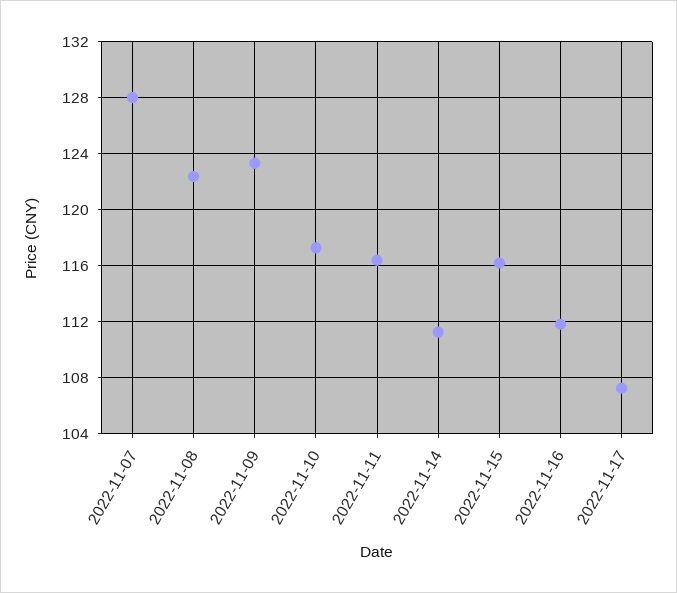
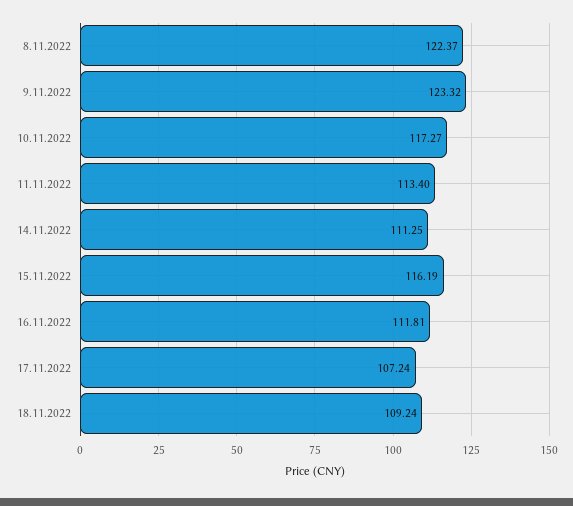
2022-11-07: 128 -> none
2022-11-11: 116.5 -> 113.4
18.11.2022: none -> 109.24

